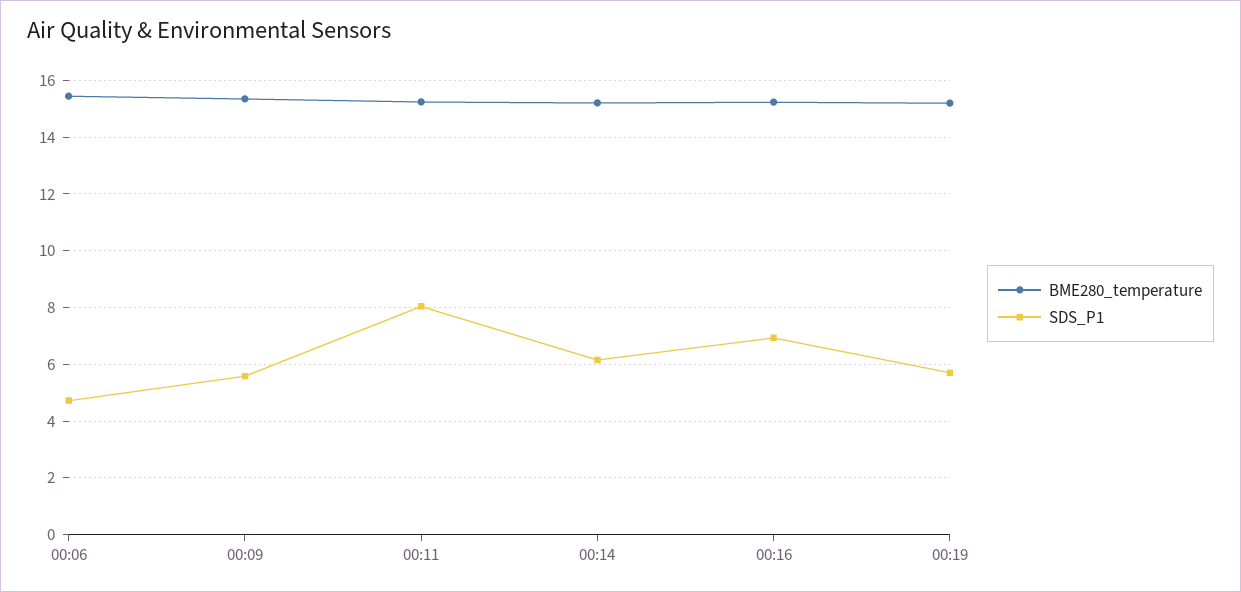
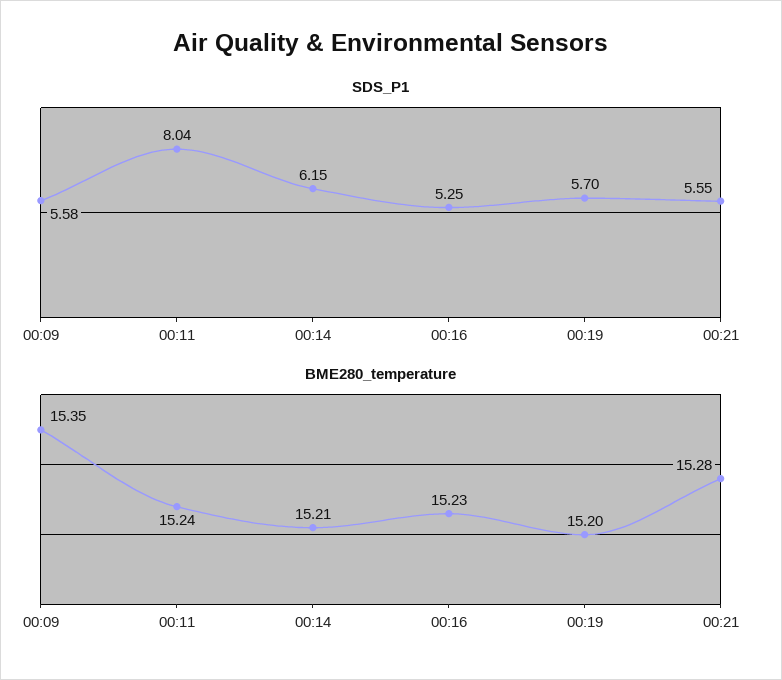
BME280_temperature, 00:06: 15.5 -> none
SDS_P1, 00:06: 4.75 -> none
SDS_P1, 00:16: 7 -> 5.25
SDS_P1, 00:21: none -> 5.55
BME280_temperature, 00:21: none -> 15.28

